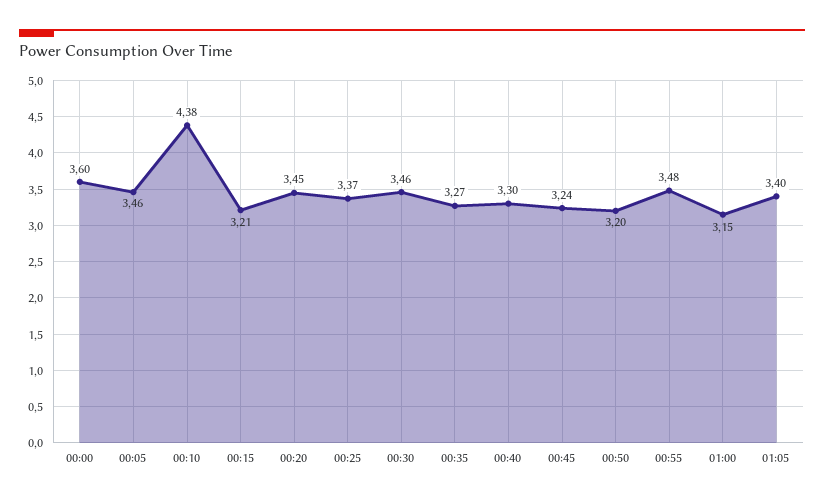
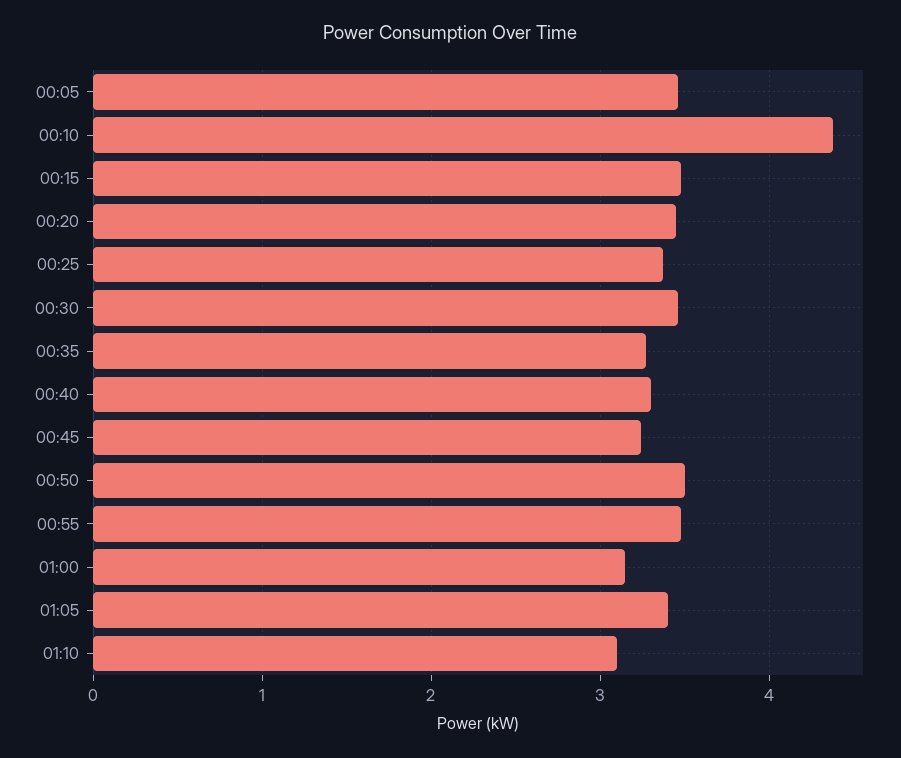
00:00: 3.6 -> none
00:15: 3.21 -> 3.5
00:50: 3.2 -> 3.5
01:10: none -> 3.1

